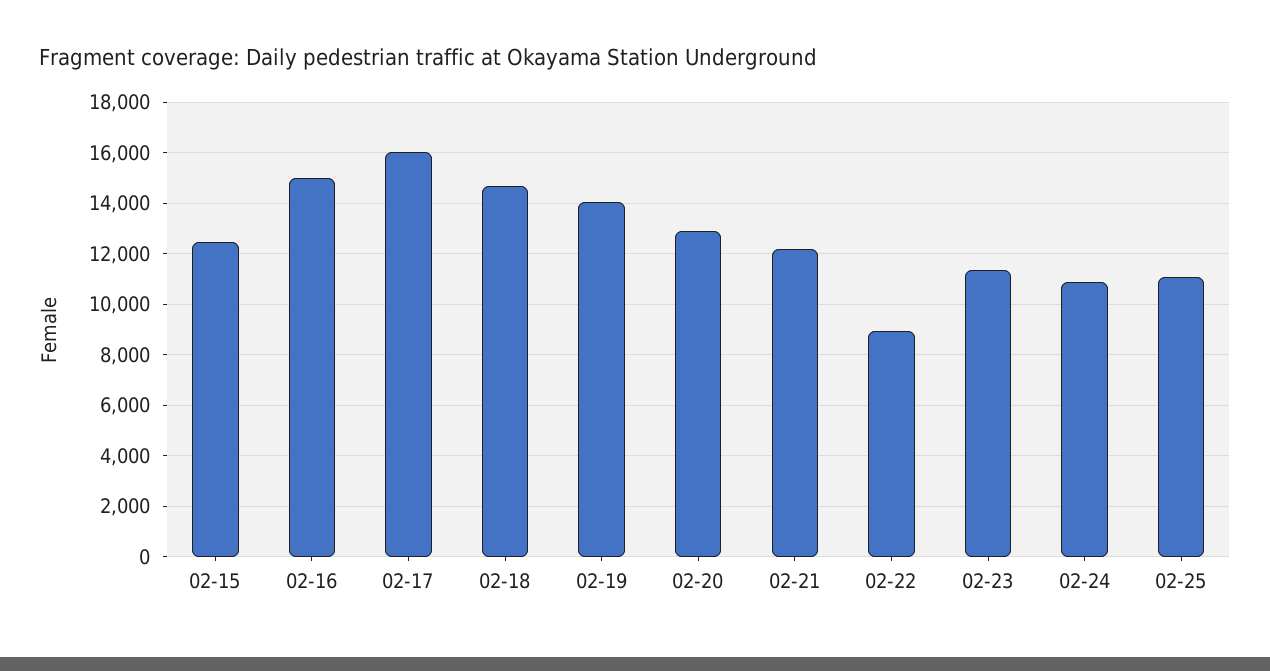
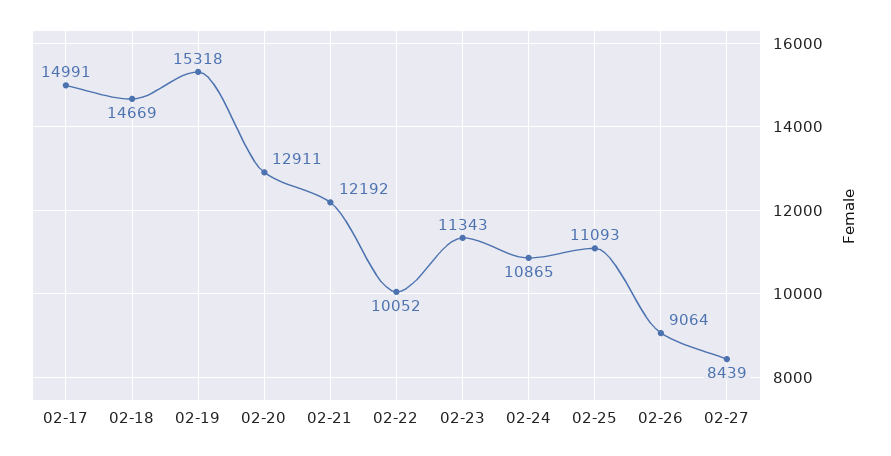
02-15: 12500 -> none
02-16: 15000 -> none
02-17: 16000 -> 14991
02-19: 14000 -> 15318
02-22: 9000 -> 10052
02-26: none -> 9064
02-27: none -> 8439

